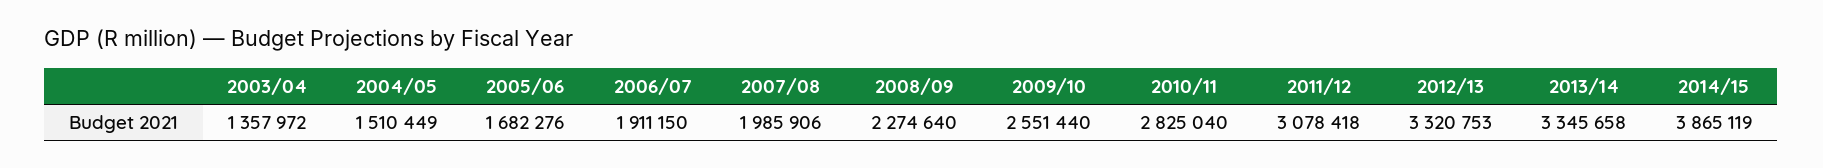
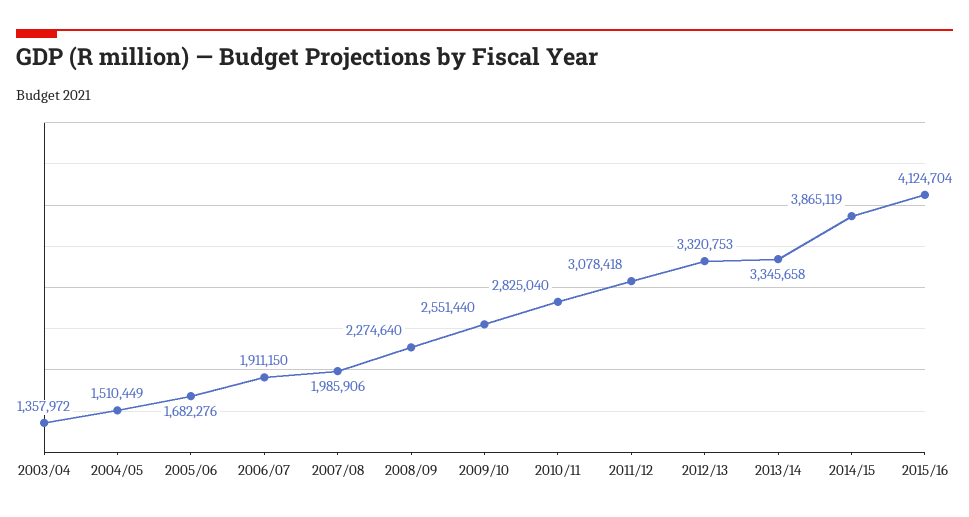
2015/16: none -> 4124704

